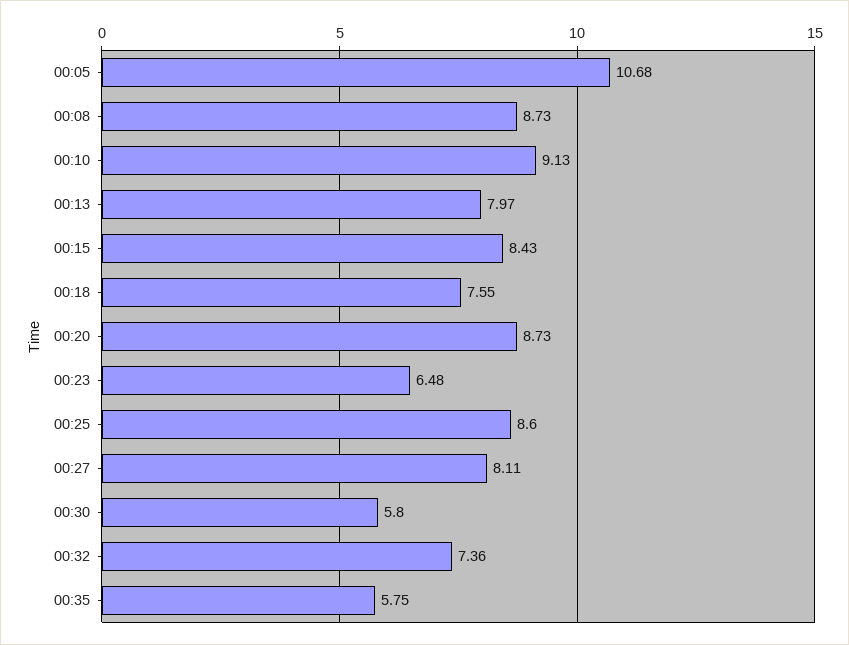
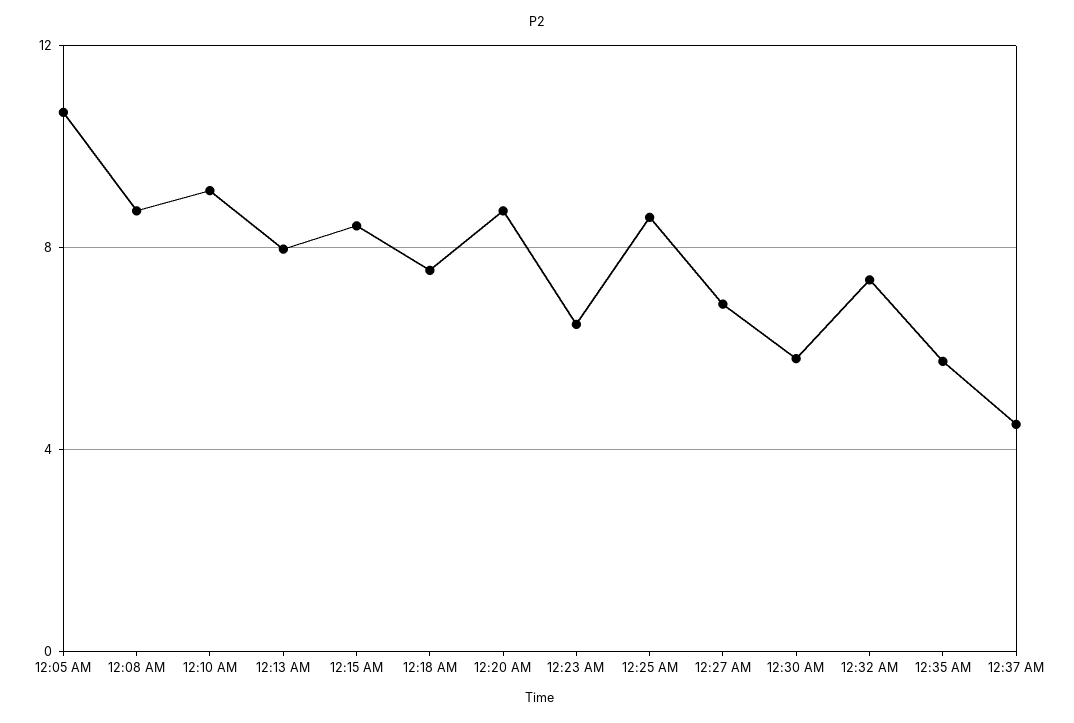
00:27: 8.11 -> 7
12:37 AM: none -> 4.5

